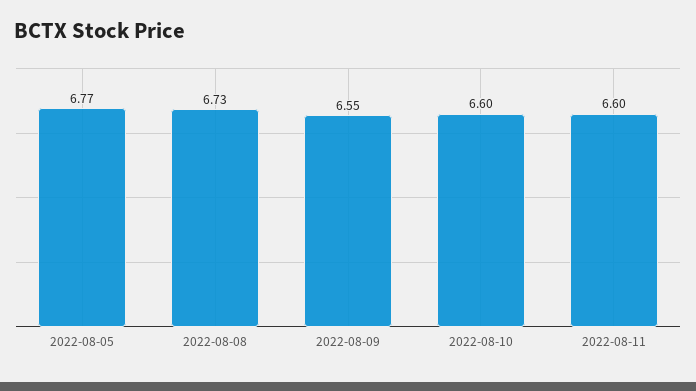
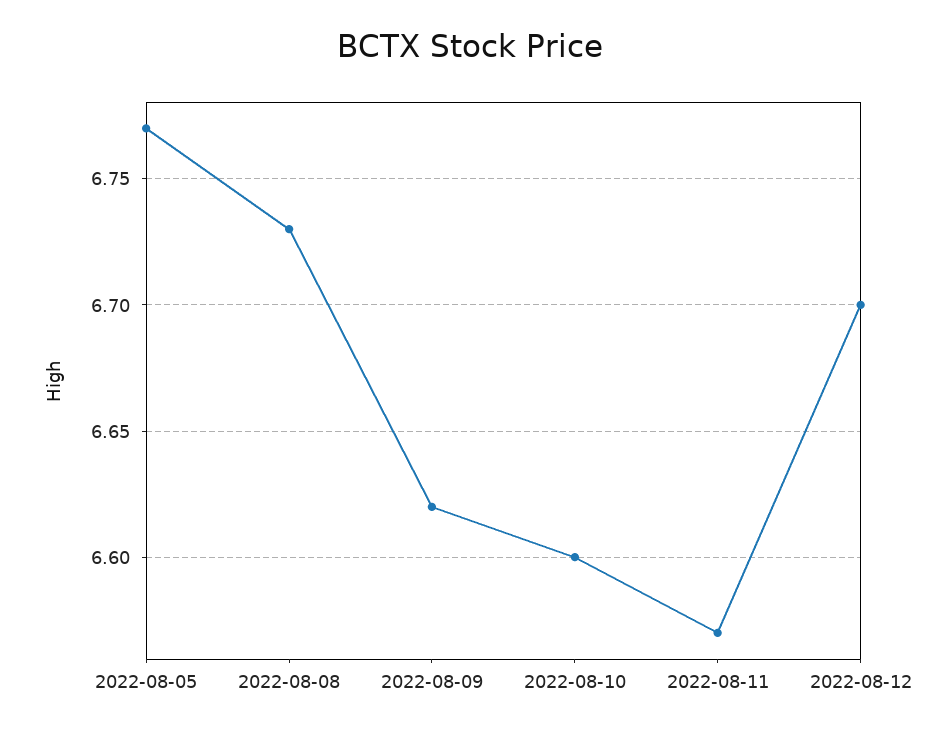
2022-08-09: 6.55 -> 6.62
2022-08-11: 6.6 -> 6.57
2022-08-12: none -> 6.7

